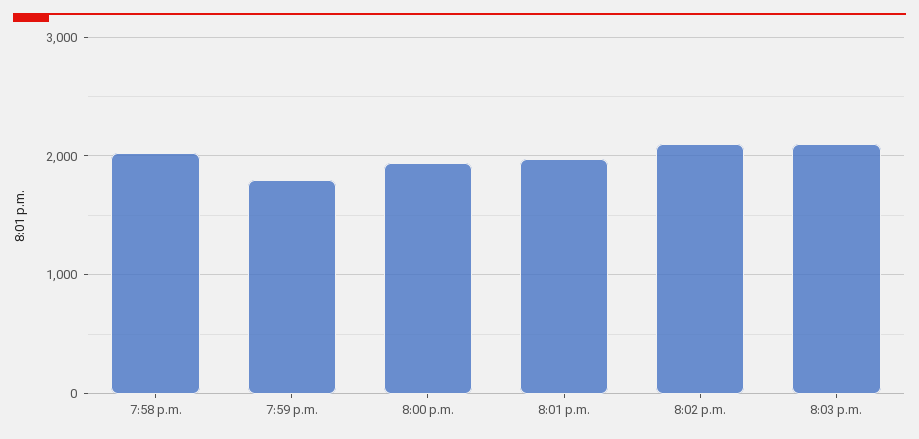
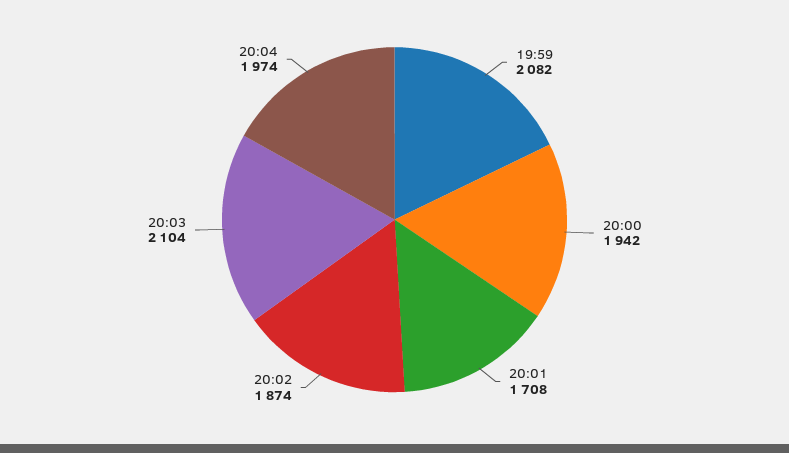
7:58 p.m.: 2000 -> none
7:59 p.m.: 1800 -> 2082
8:01 p.m.: 2000 -> 1708
8:02 p.m.: 2100 -> 1874
20:04: none -> 1974

